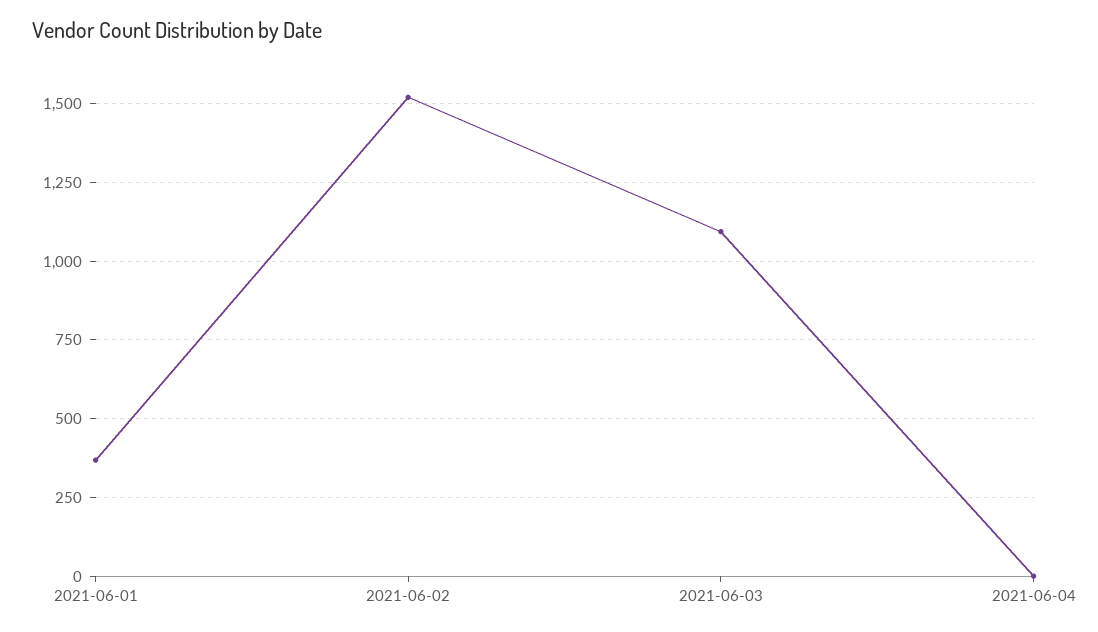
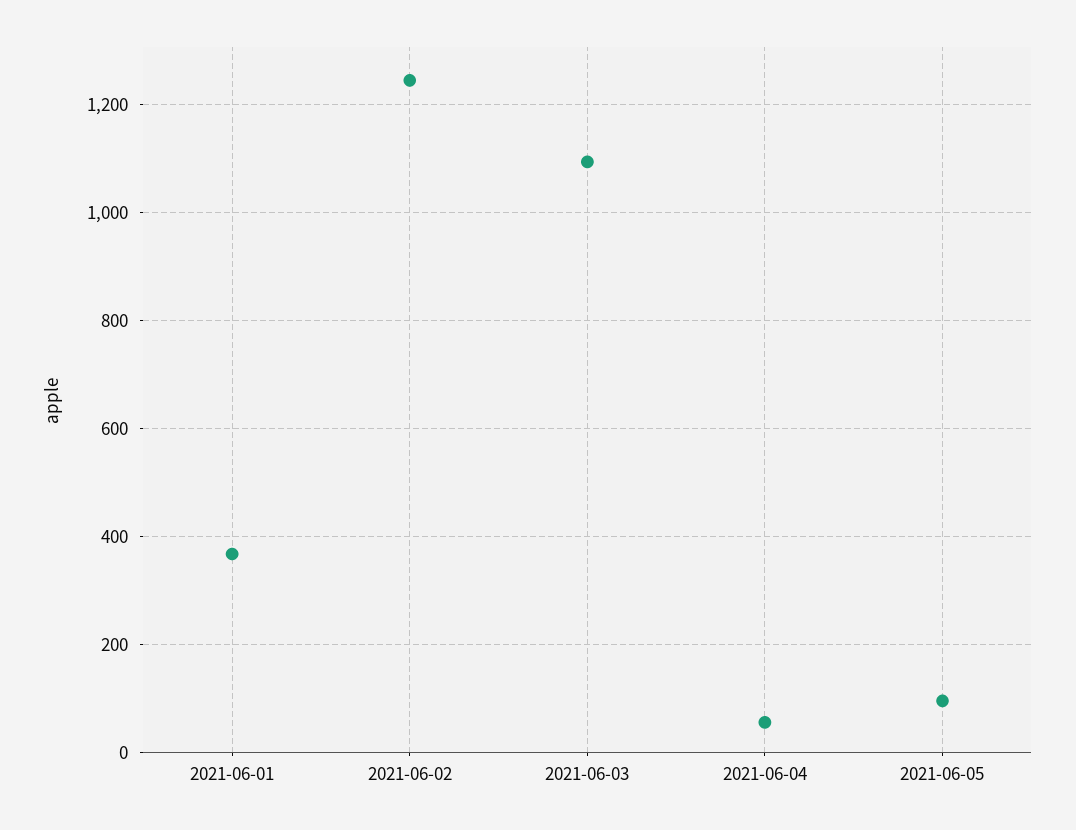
2021-06-02: 1525 -> 1240
2021-06-04: 0 -> 60
2021-06-05: none -> 100

